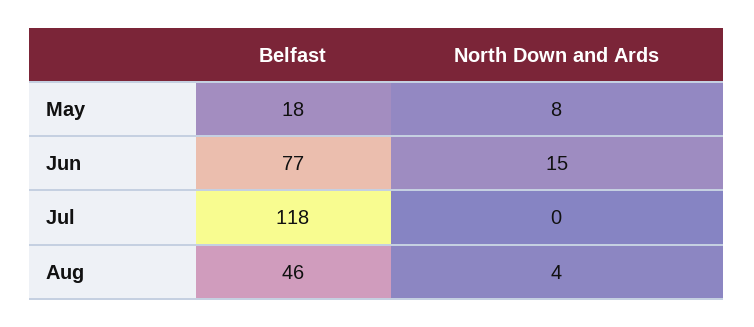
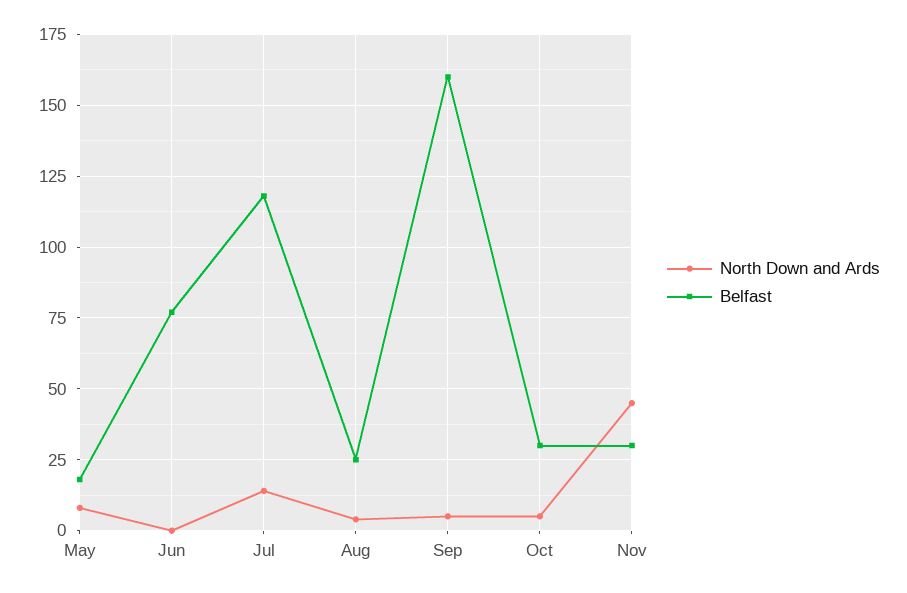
North Down and Ards, Jun: 15 -> 0
North Down and Ards, Jul: 0 -> 15
Belfast, Aug: 46 -> 25
North Down and Ards, Sep: none -> 5
Belfast, Sep: none -> 160
North Down and Ards, Oct: none -> 5
Belfast, Oct: none -> 30
North Down and Ards, Nov: none -> 45
Belfast, Nov: none -> 30

